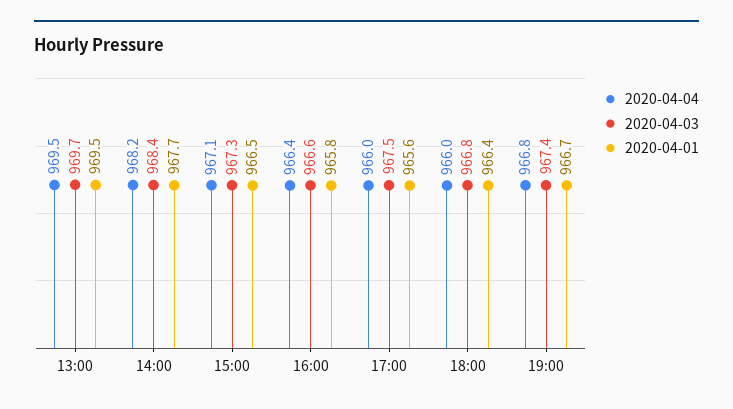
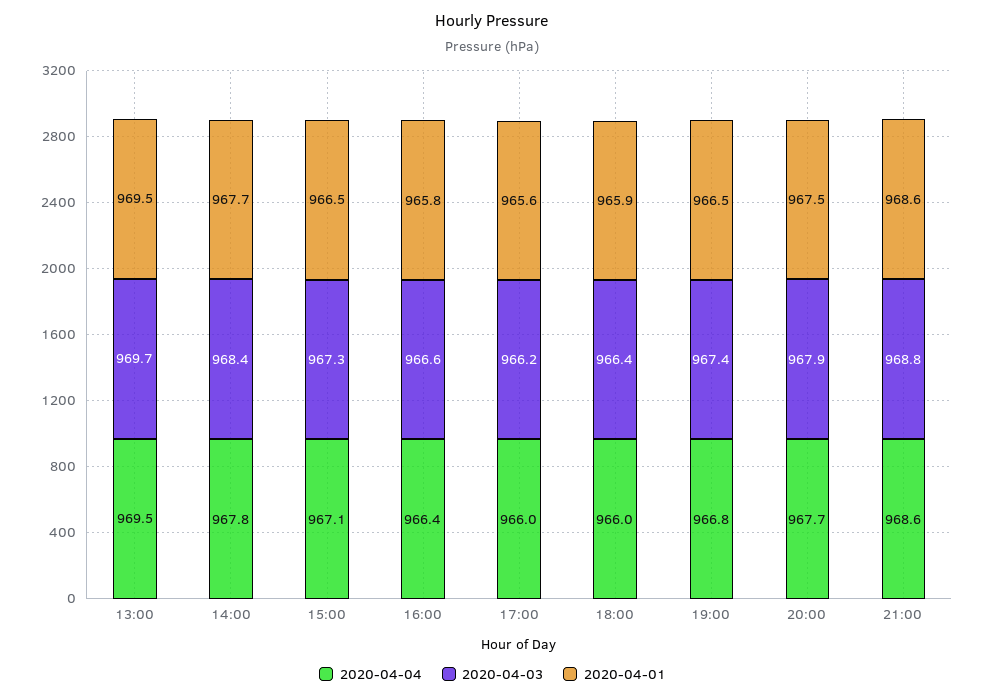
2020-04-04, 14:00: 968.2 -> 967.8
2020-04-03, 17:00: 967.5 -> 966.2
2020-04-03, 18:00: 966.8 -> 966.4
2020-04-01, 18:00: 966.4 -> 965.9
2020-04-01, 19:00: 966.7 -> 966.5
2020-04-04, 20:00: none -> 967.7
2020-04-03, 20:00: none -> 967.9
2020-04-01, 20:00: none -> 967.5
2020-04-04, 21:00: none -> 968.6
2020-04-03, 21:00: none -> 968.8
2020-04-01, 21:00: none -> 968.6

